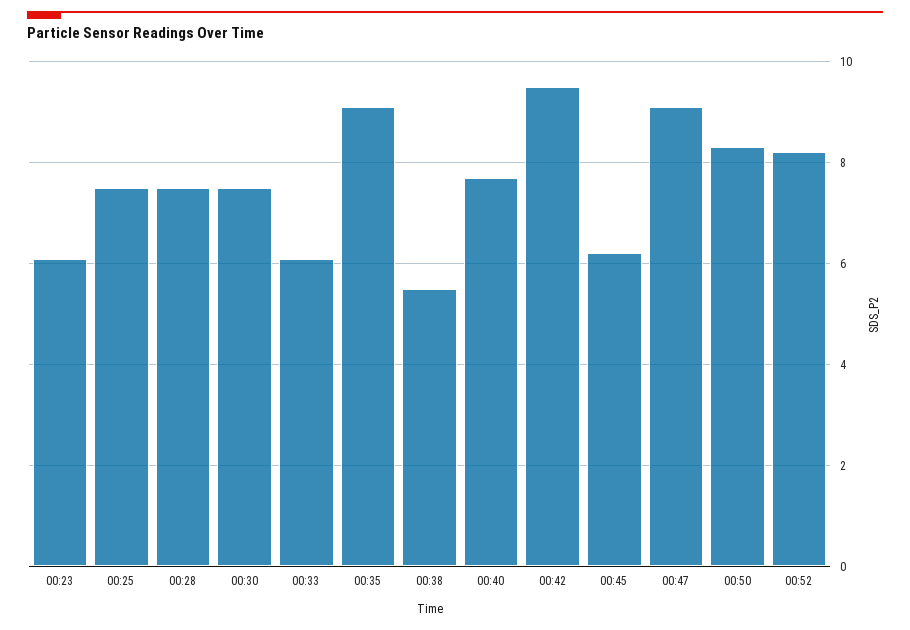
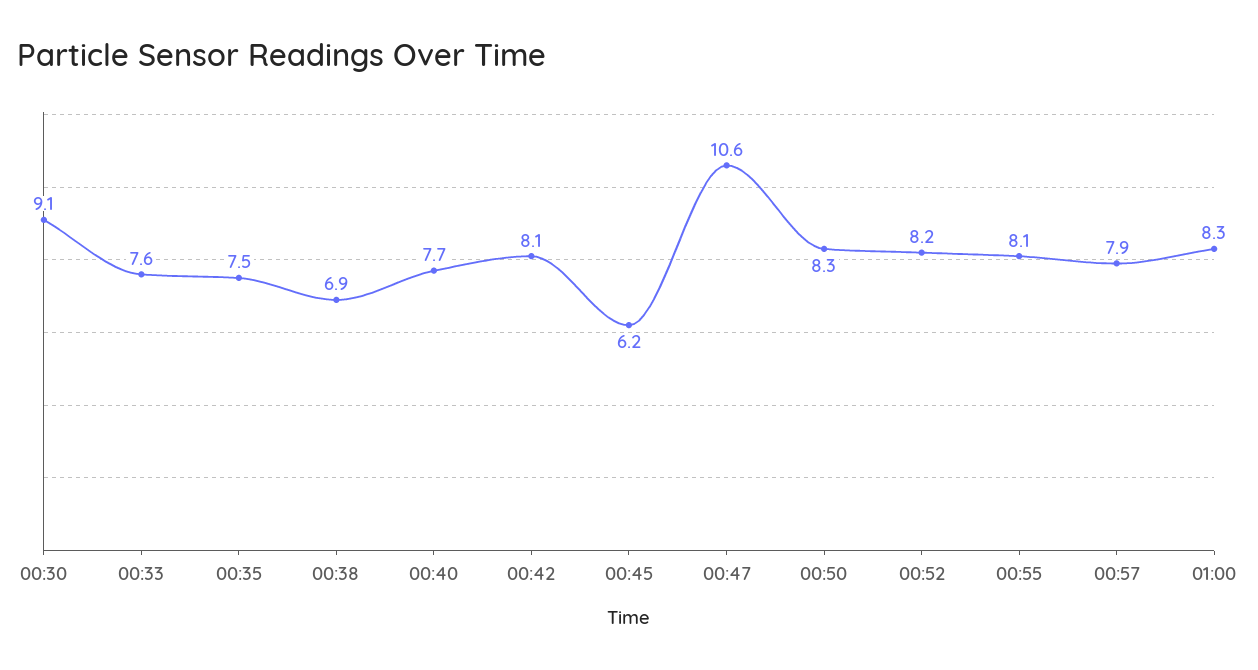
00:23: 6 -> none
00:25: 7.5 -> none
00:28: 7.5 -> none
00:30: 7.5 -> 9.1
00:33: 6 -> 7.6
00:35: 9 -> 7.5
00:38: 5.5 -> 6.9
00:42: 9.5 -> 8.1
00:47: 9 -> 10.6
00:55: none -> 8.1
00:57: none -> 7.9
01:00: none -> 8.3

